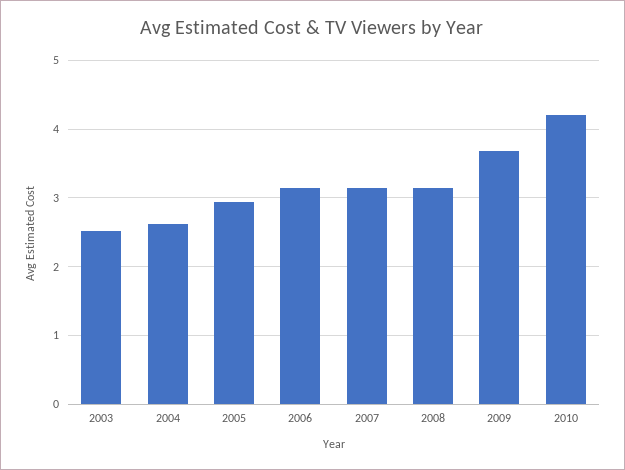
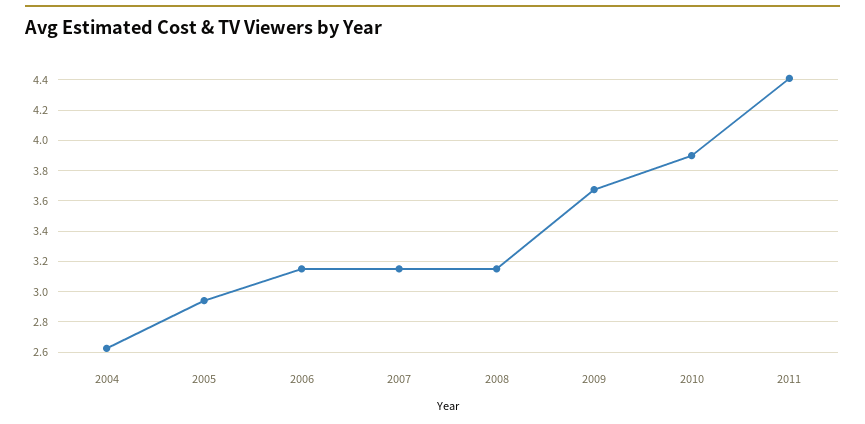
2003: 2.5 -> none
2010: 4.2 -> 3.9
2011: none -> 4.4

